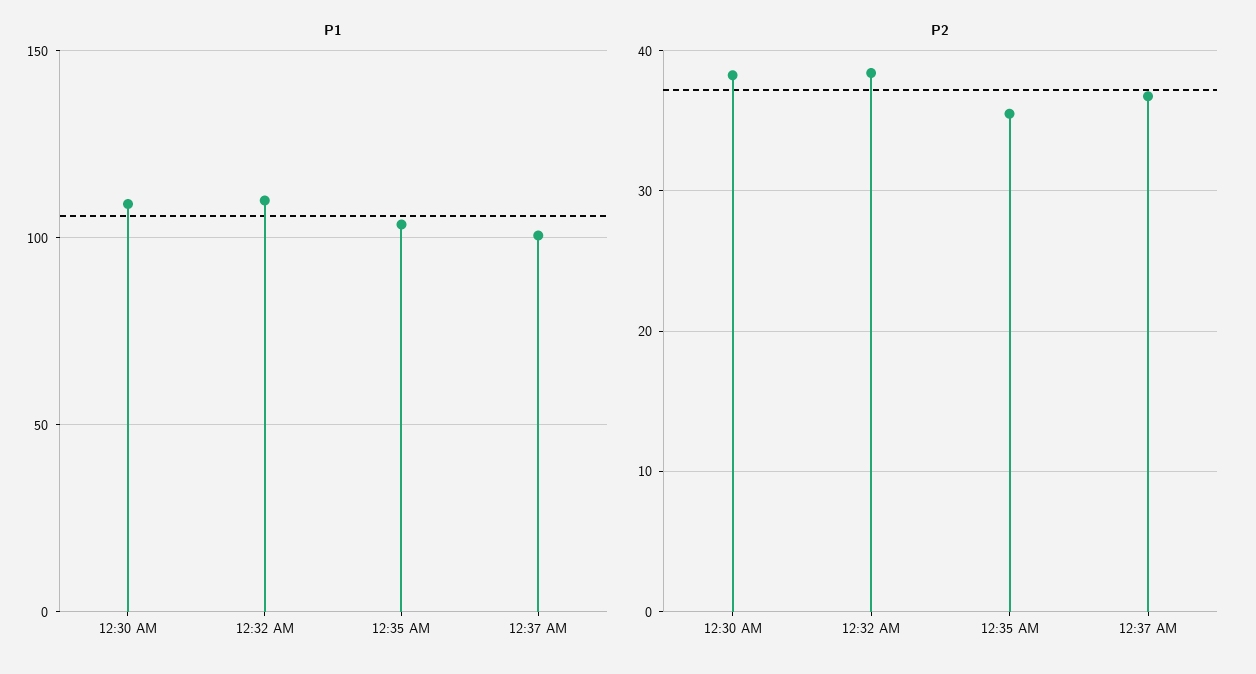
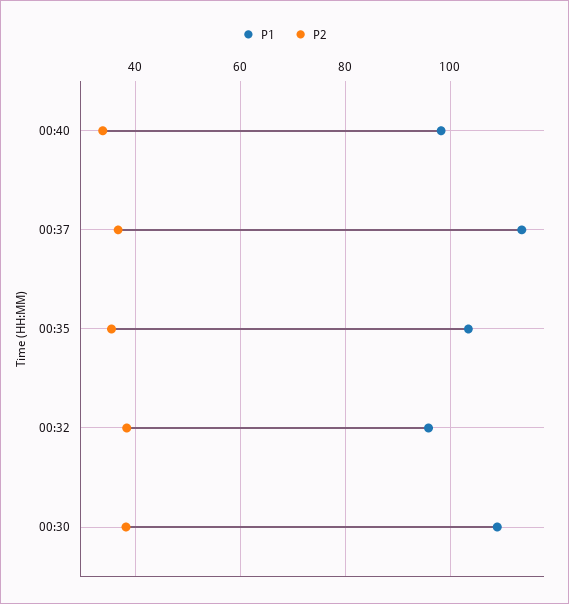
P1, 12:32 AM: 110 -> 96
P1, 12:37 AM: 100 -> 114
P1, 00:40: none -> 98
P2, 00:40: none -> 34

